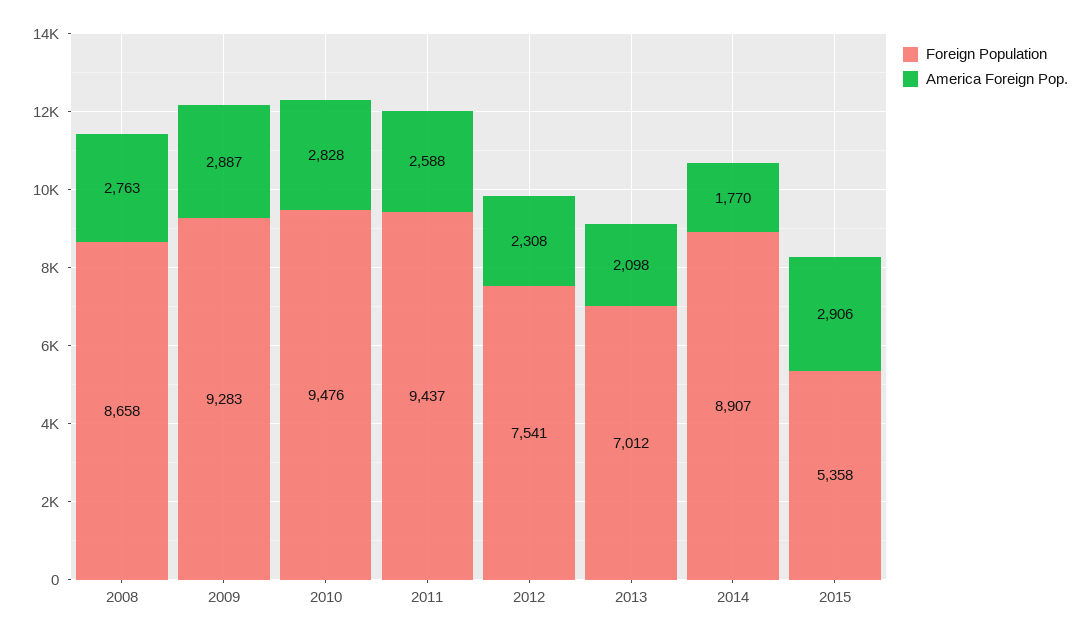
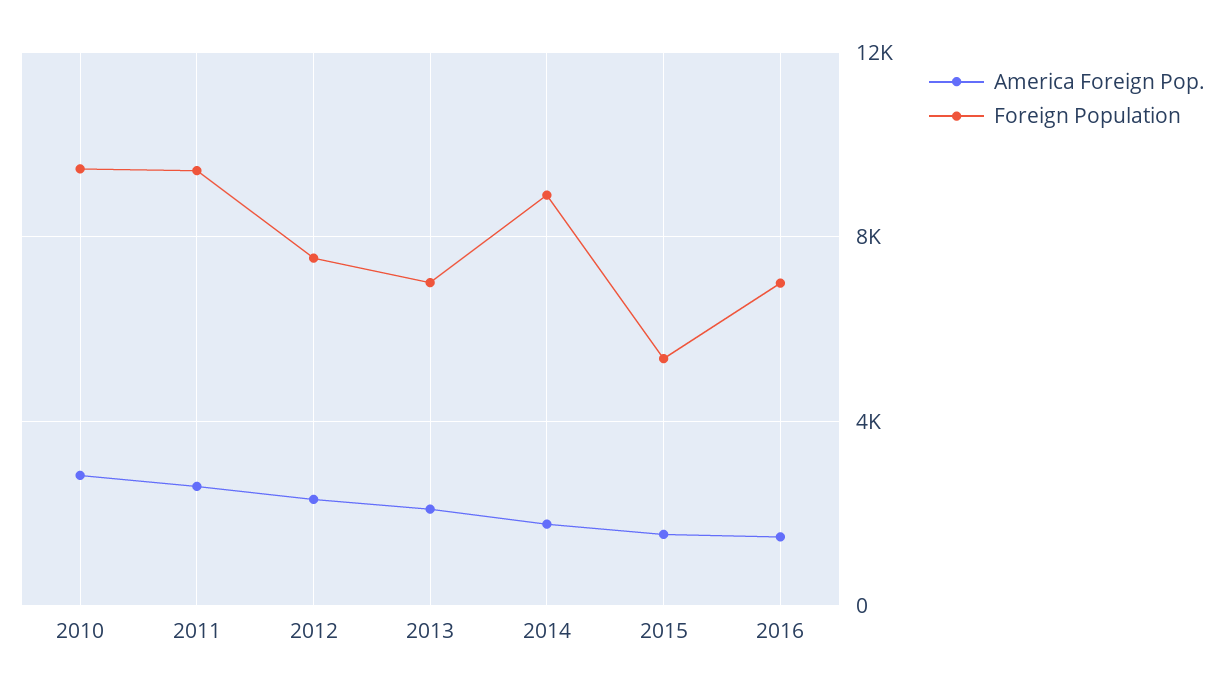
Foreign Population, 2008: 8658 -> none
America Foreign Pop., 2008: 2763 -> none
Foreign Population, 2009: 9283 -> none
America Foreign Pop., 2009: 2887 -> none
America Foreign Pop., 2015: 2906 -> 1500
America Foreign Pop., 2016: none -> 1500
Foreign Population, 2016: none -> 7000

